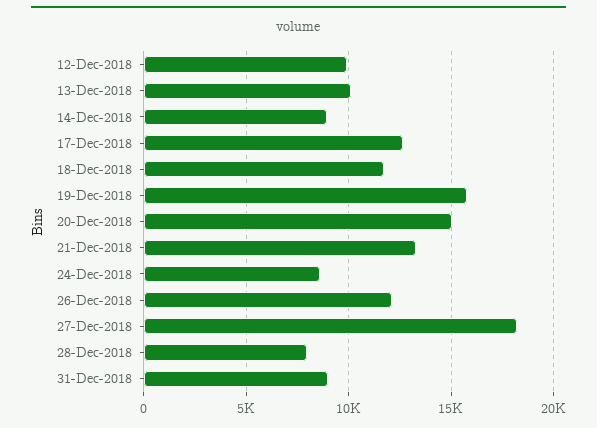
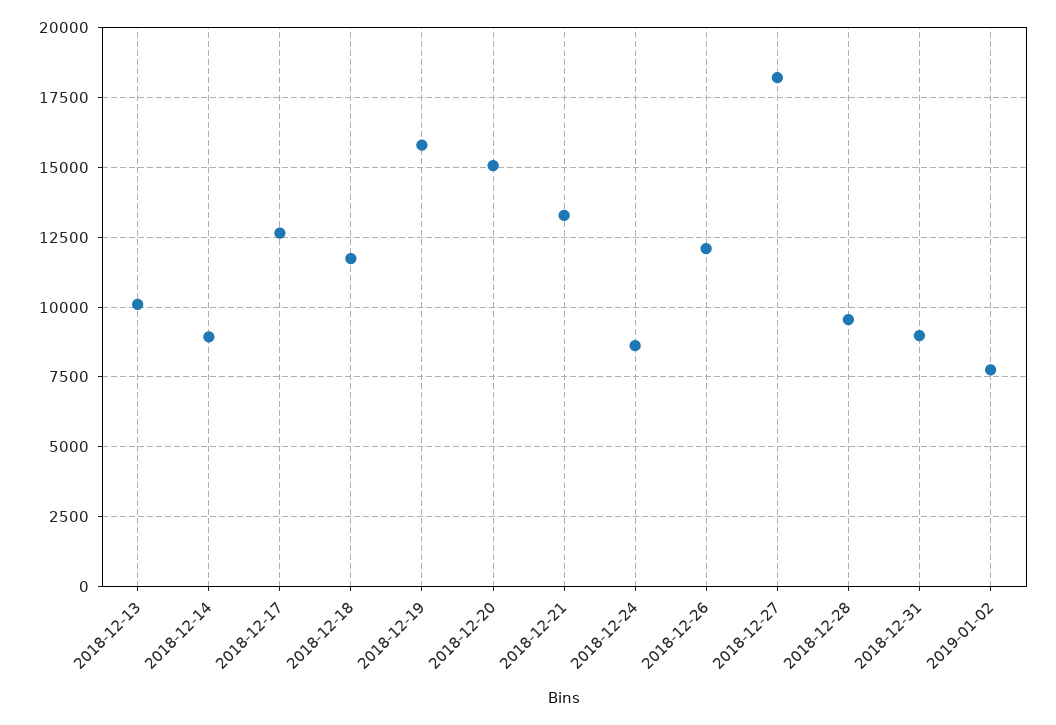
12-Dec-2018: 10000 -> none
28-Dec-2018: 8000 -> 9500
2019-01-02: none -> 7750

